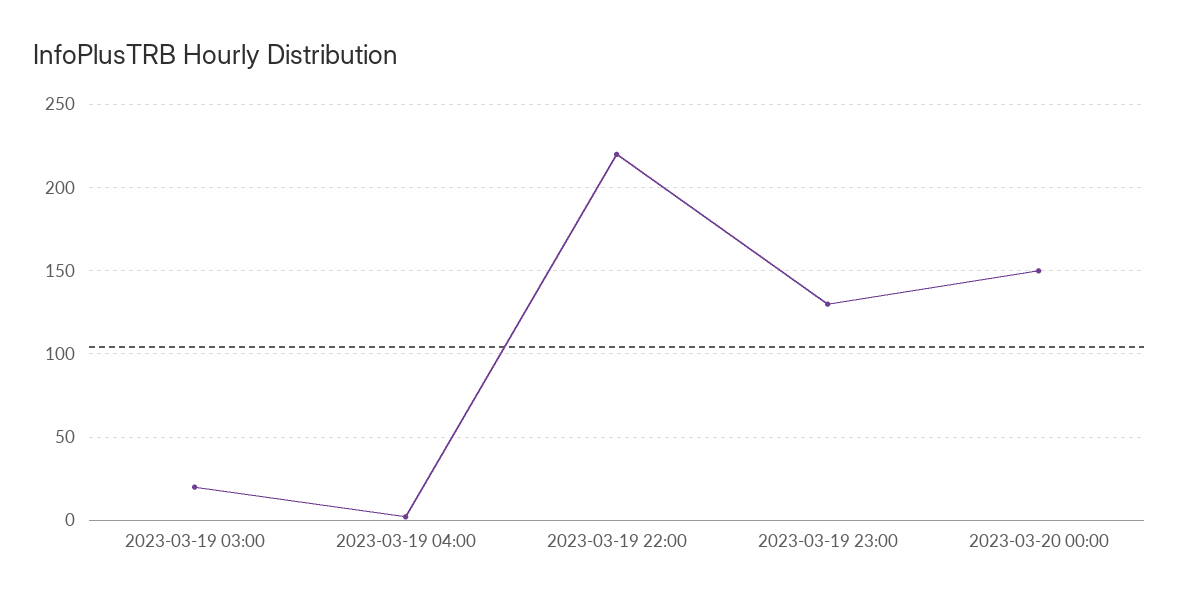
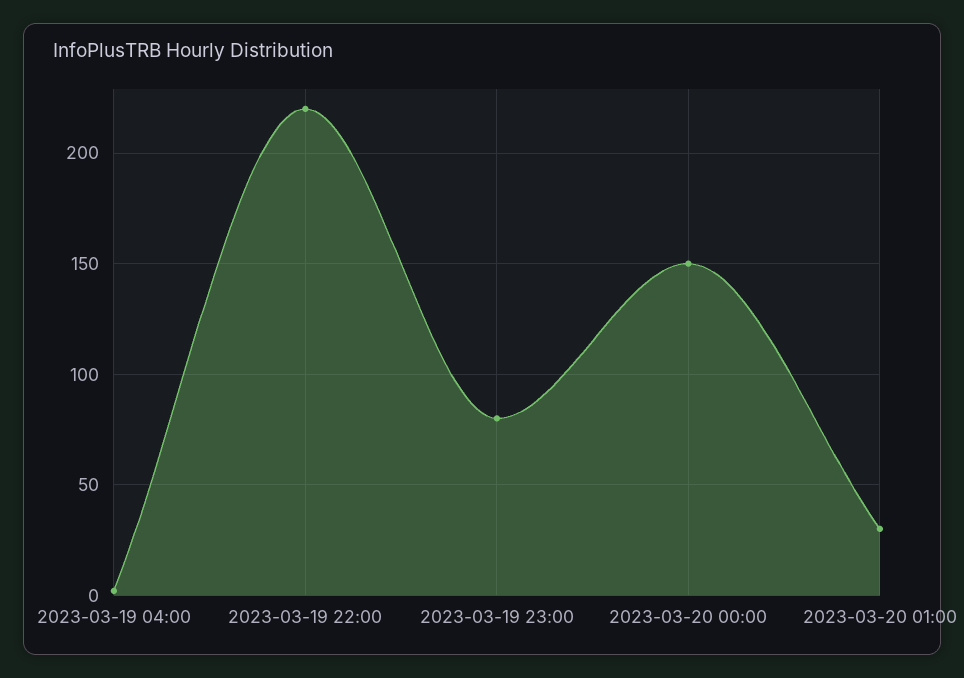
2023-03-19 03:00: 20 -> none
2023-03-19 23:00: 130 -> 80
2023-03-20 01:00: none -> 30

